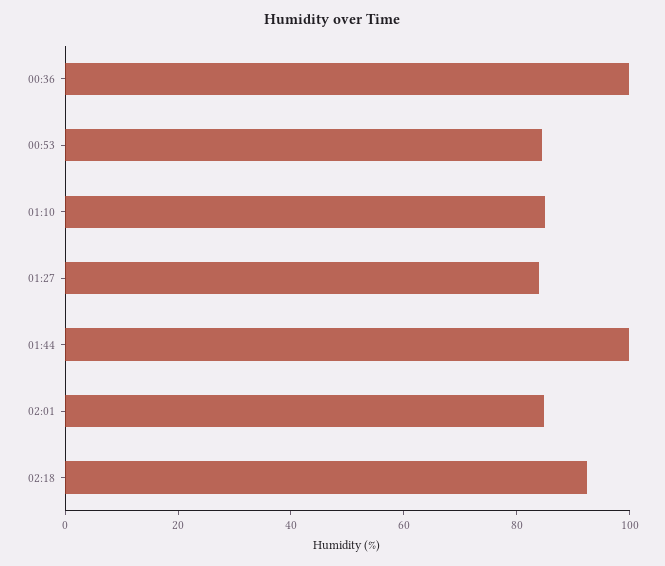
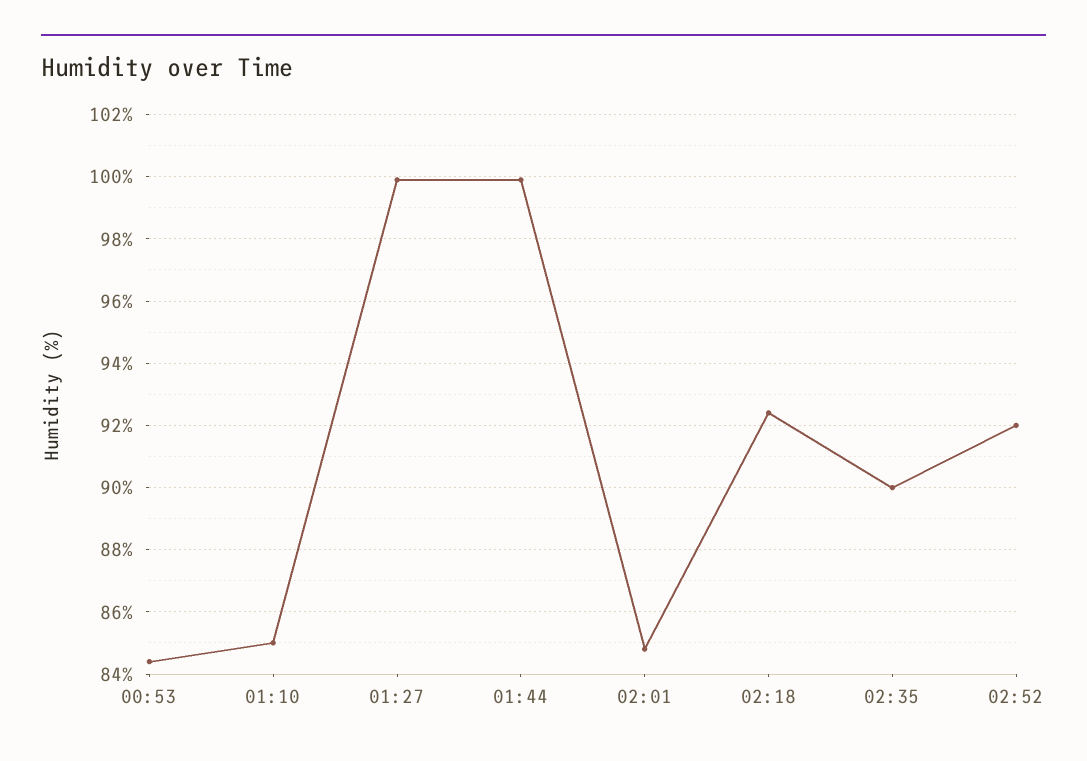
00:36: 100 -> none
01:27: 85 -> 100
02:35: none -> 90
02:52: none -> 92

